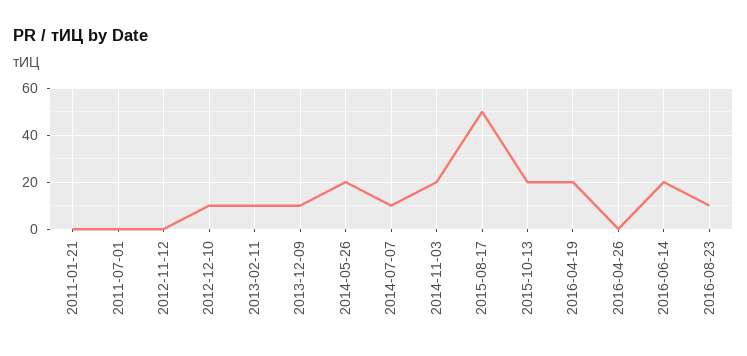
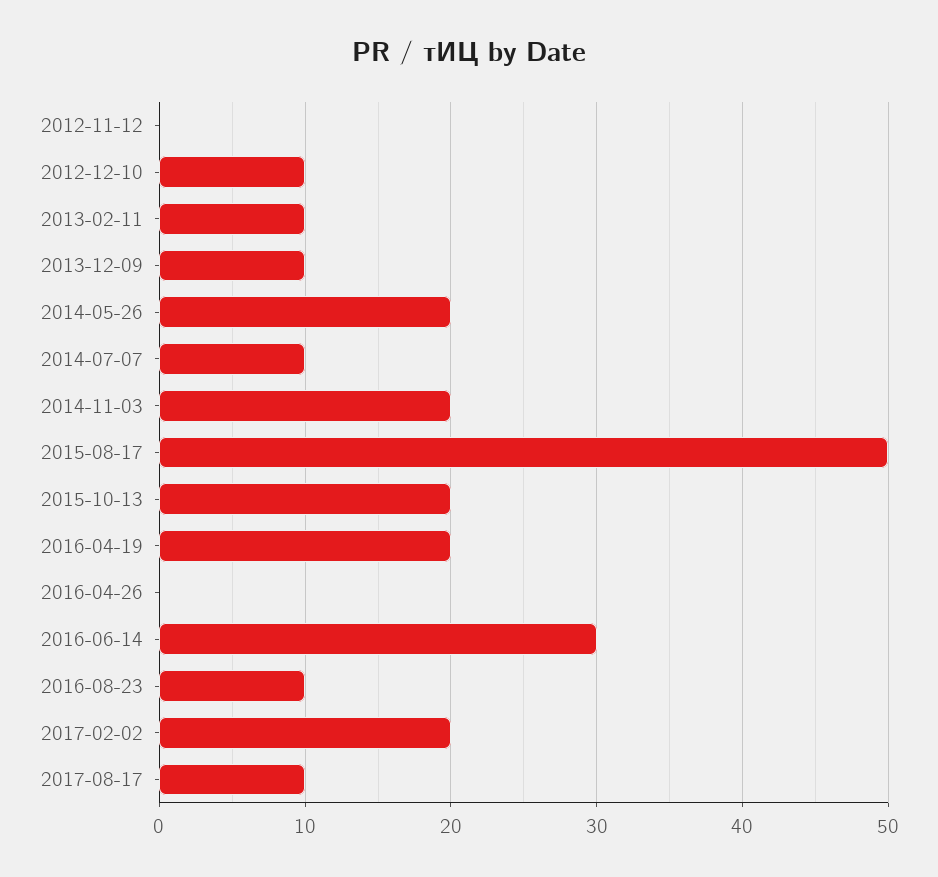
2011-01-21: 0 -> none
2011-07-01: 0 -> none
2016-06-14: 20 -> 30
2017-02-02: none -> 20
2017-08-17: none -> 10

